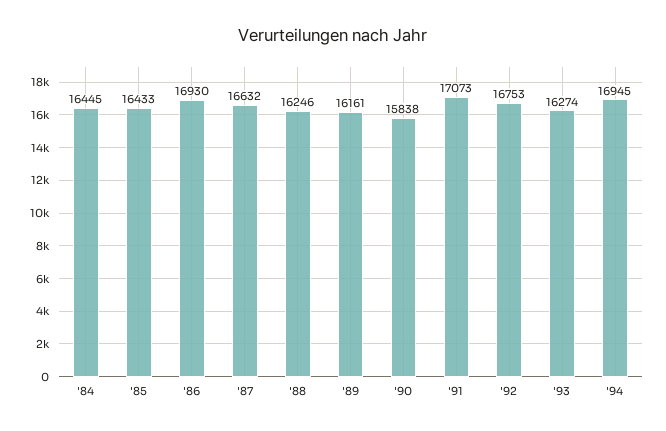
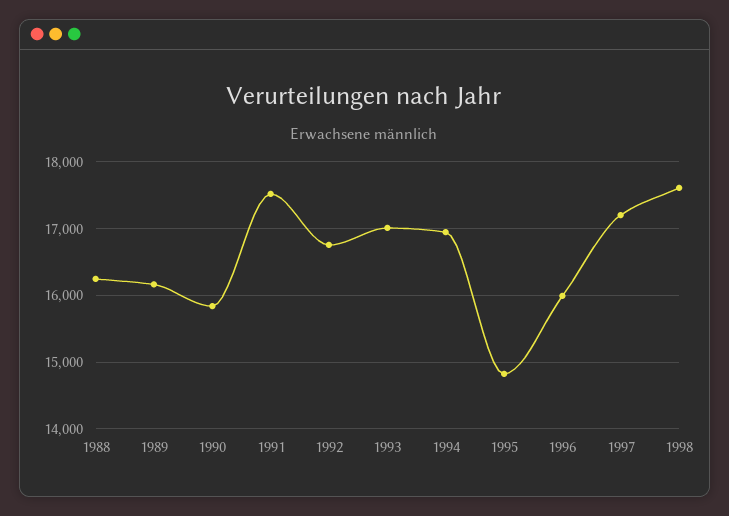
'84: 16445 -> none
'85: 16433 -> none
'86: 16930 -> none
'87: 16632 -> none
'91: 17073 -> 17500
'93: 16274 -> 17000
1995: none -> 14800
1996: none -> 16000
1997: none -> 17200
1998: none -> 17600

